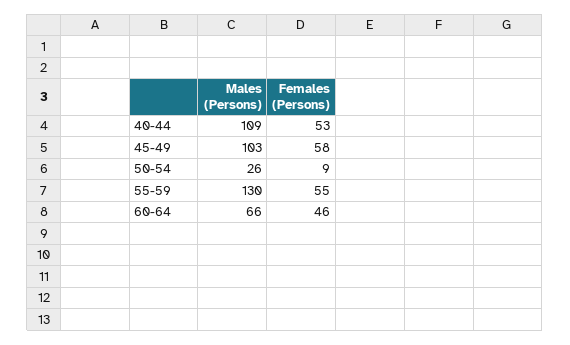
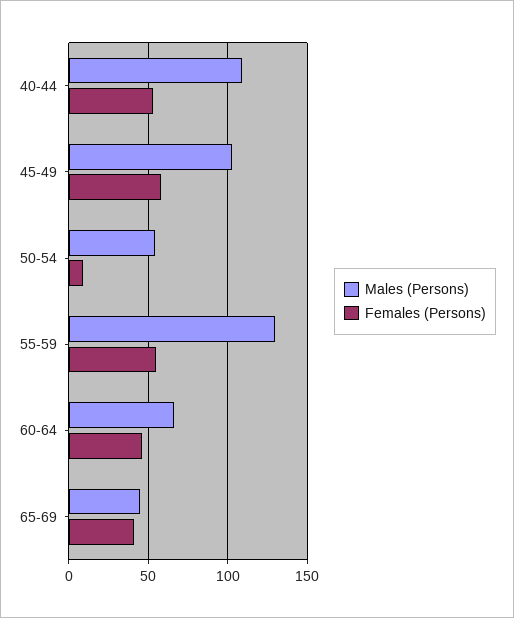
Males (Persons), 50-54: 26 -> 55
Males (Persons), 65-69: none -> 45
Females (Persons), 65-69: none -> 40

